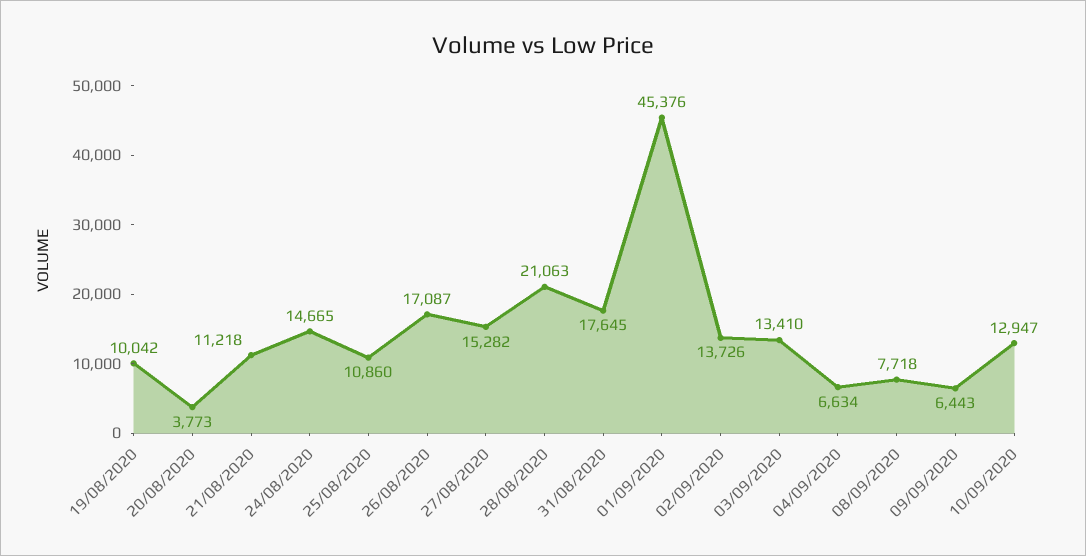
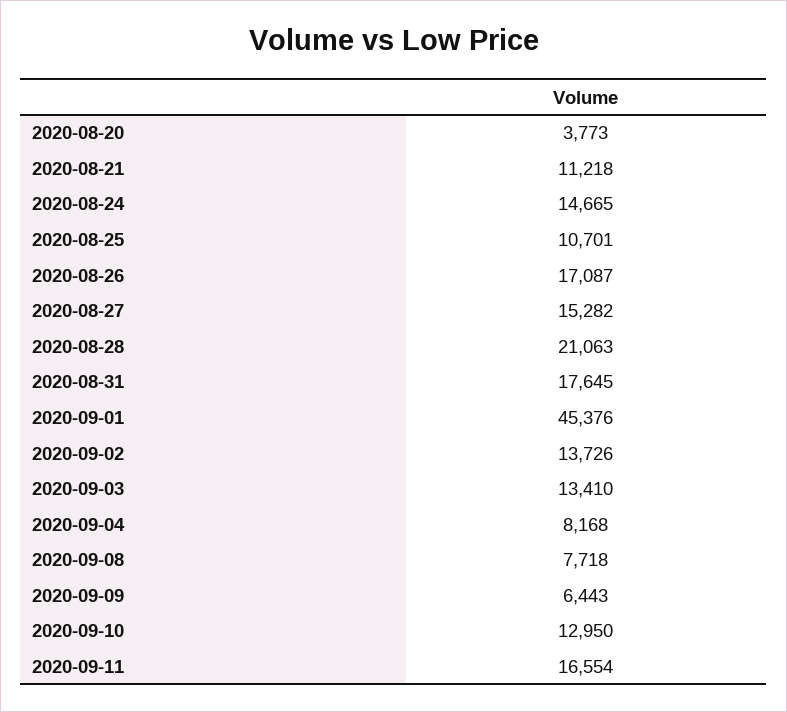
19/08/2020: 10042 -> none
25/08/2020: 10860 -> 10701
04/09/2020: 6634 -> 8168
10/09/2020: 12947 -> 12950
2020-09-11: none -> 16554

